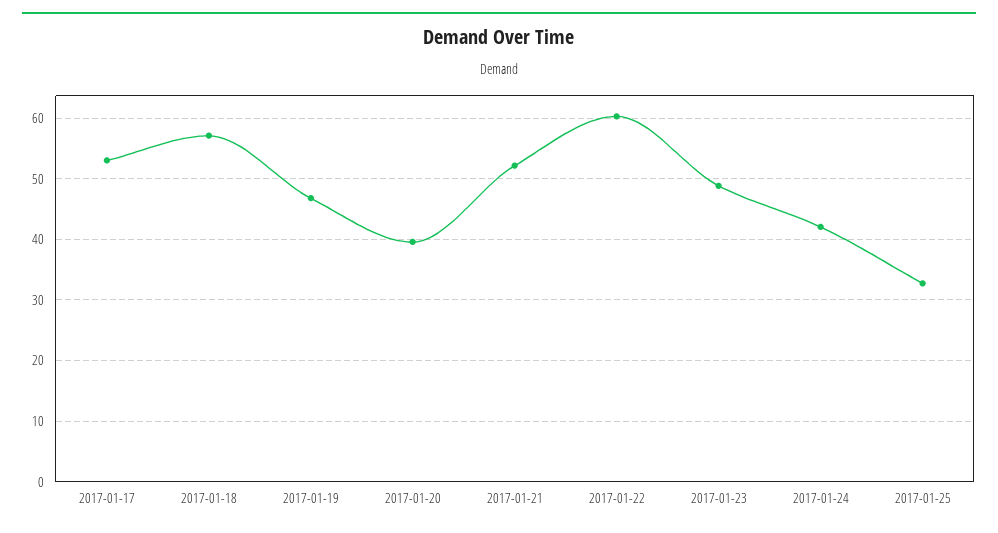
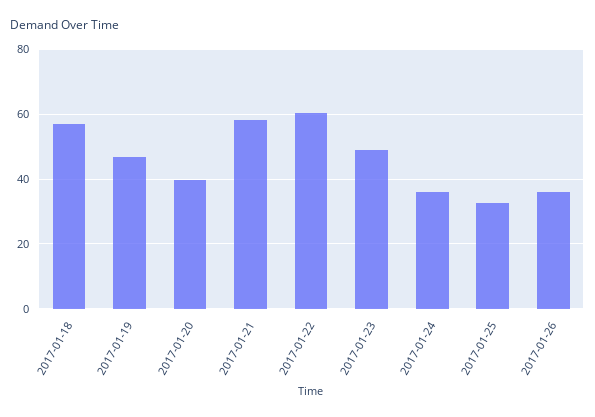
2017-01-17: 53 -> none
2017-01-21: 52 -> 58
2017-01-24: 42 -> 36
2017-01-26: none -> 36

